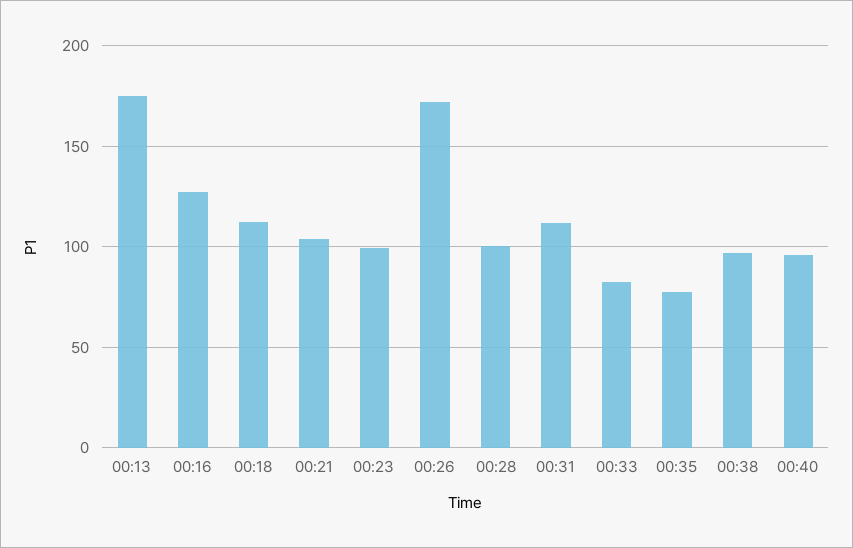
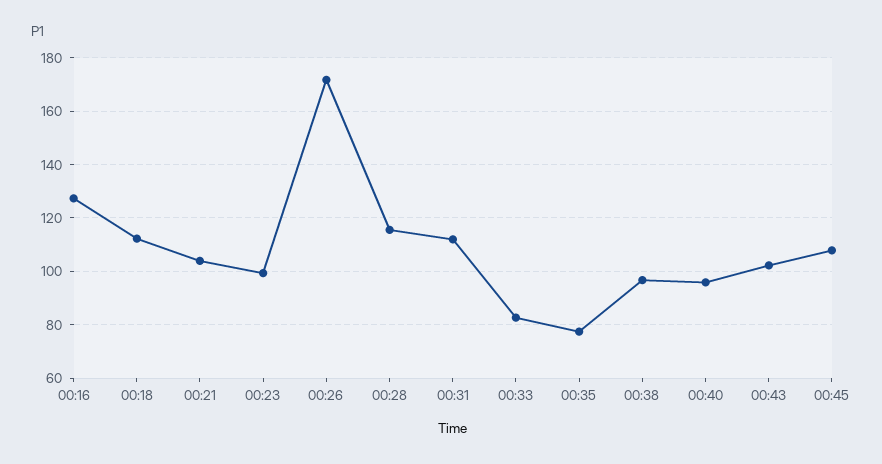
00:13: 175 -> none
00:28: 100 -> 115
00:43: none -> 102.5
00:45: none -> 107.5

